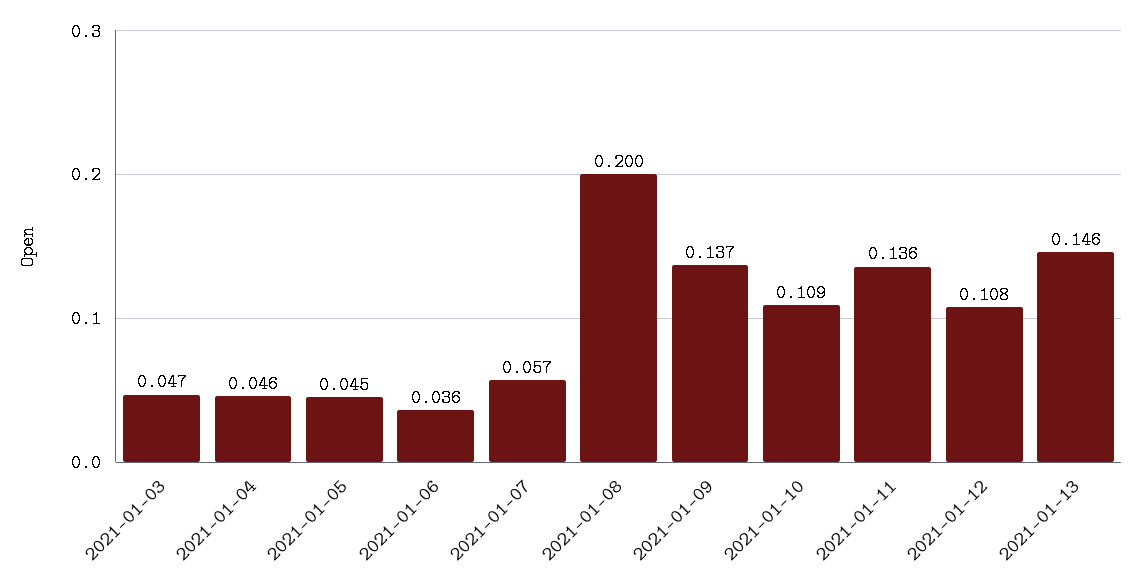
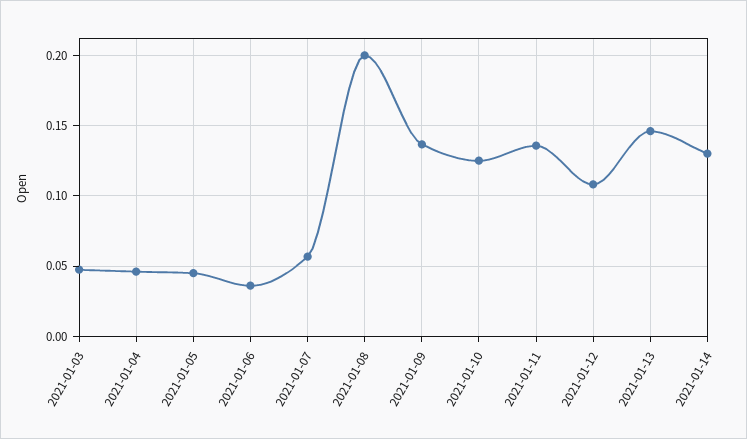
2021-01-10: 0.109 -> 0.125
2021-01-14: none -> 0.13

